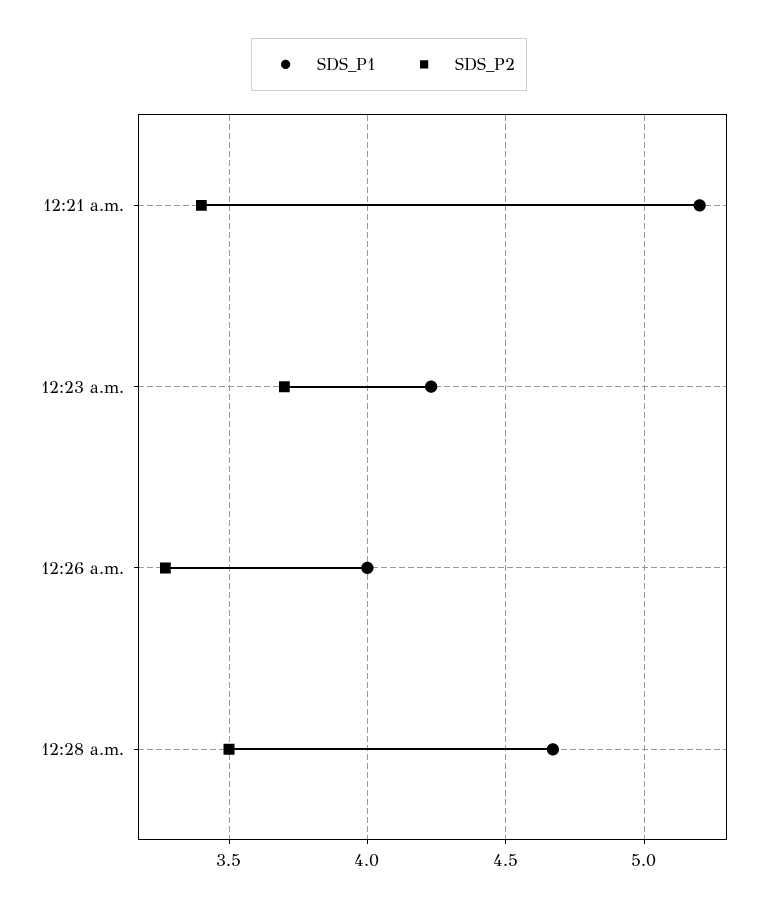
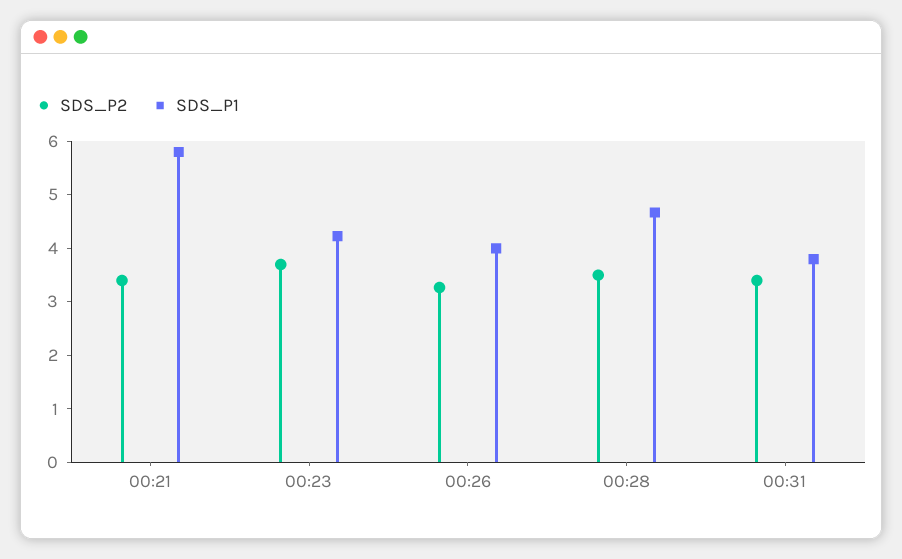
SDS_P1, 12:21 a.m.: 5.2 -> 5.8
SDS_P2, 00:31: none -> 3.4
SDS_P1, 00:31: none -> 3.8

